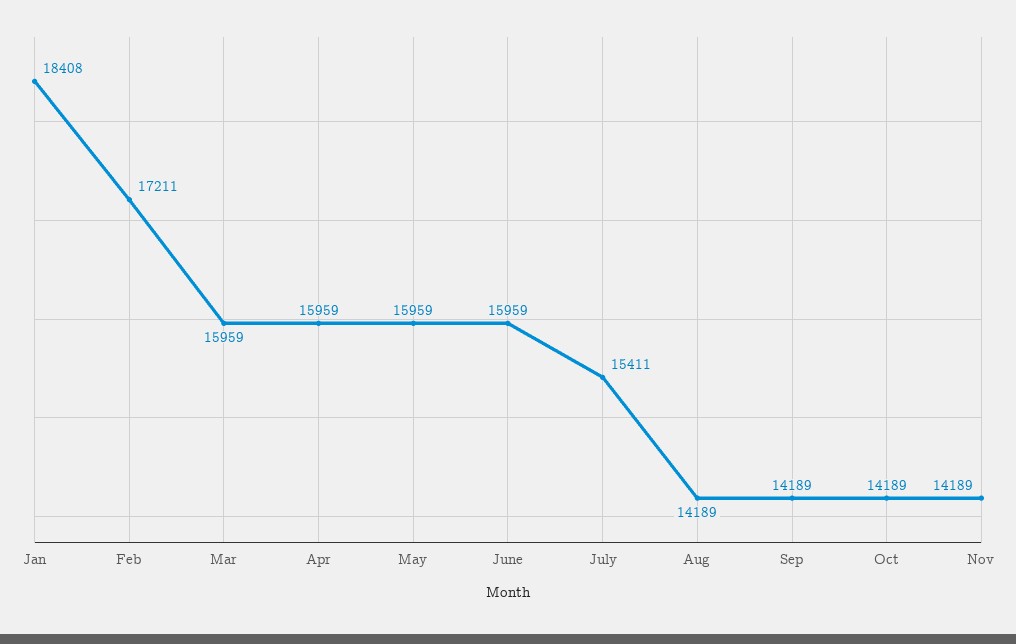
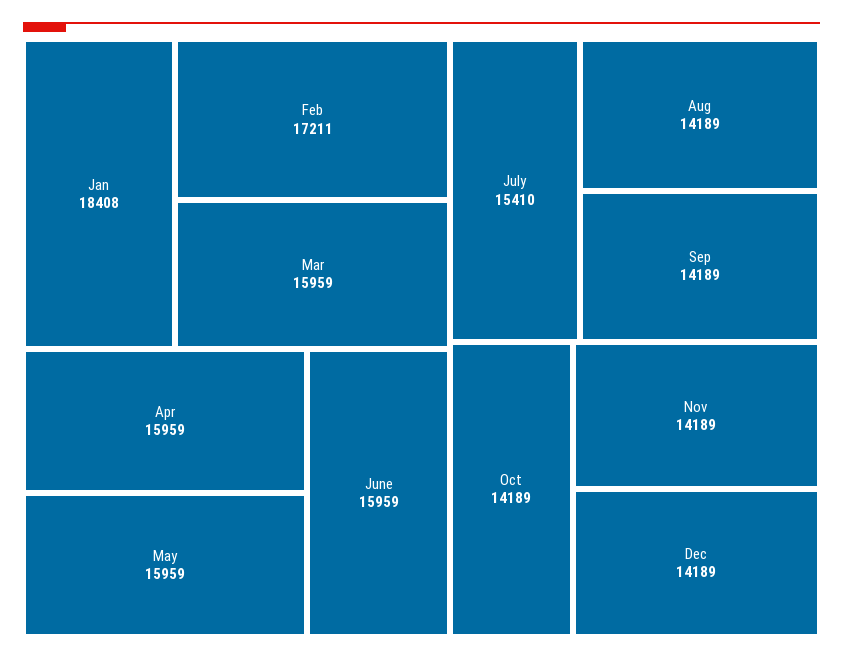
July: 15411 -> 15410
Dec: none -> 14189

